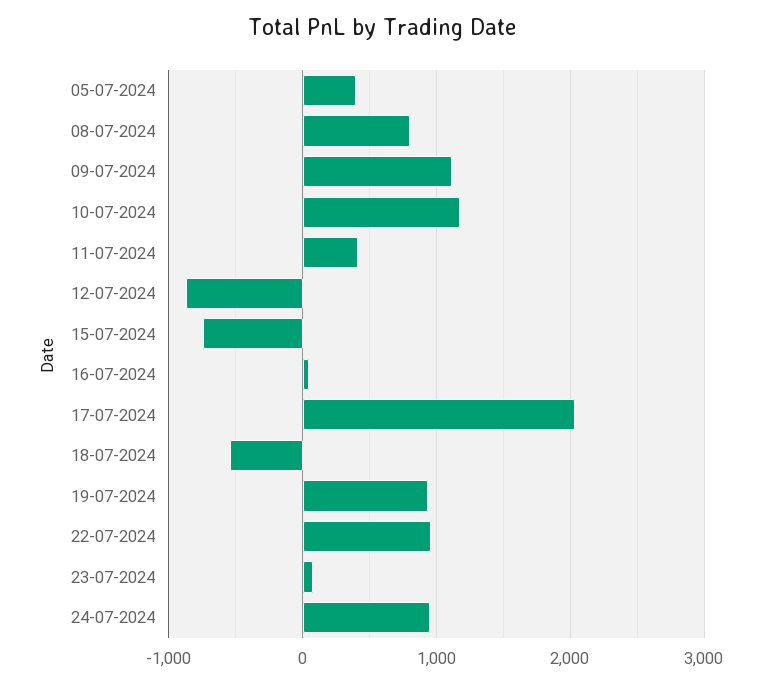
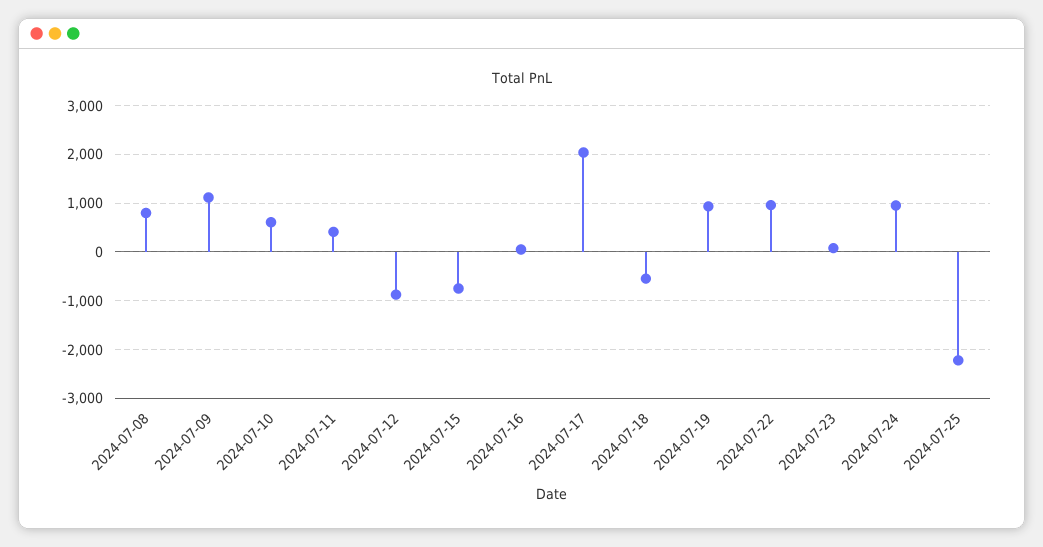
05-07-2024: 400 -> none
10-07-2024: 1200 -> 600
2024-07-25: none -> -2200

